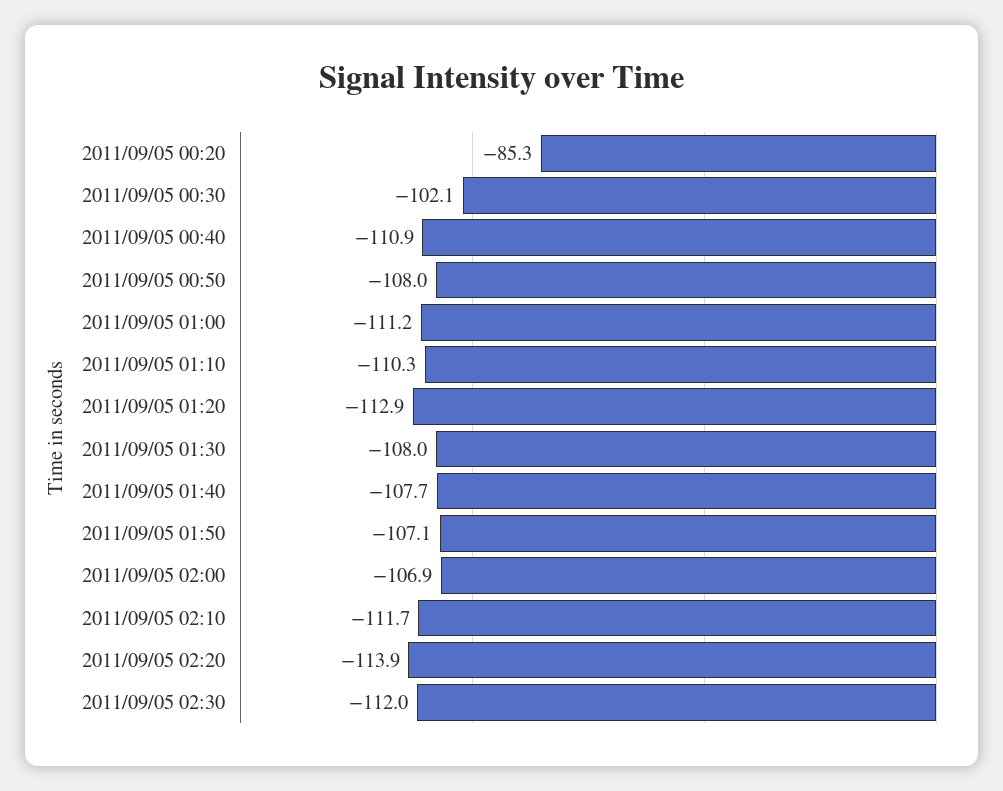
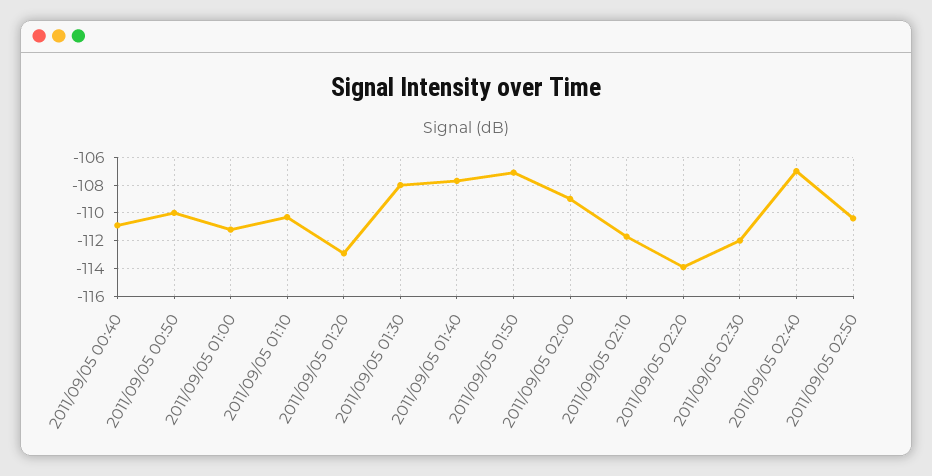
2011/09/05 00:20: -85.3 -> none
2011/09/05 00:30: -102.1 -> none
2011/09/05 00:50: -108 -> -110
2011/09/05 02:00: -106.9 -> -109
2011/09/05 02:40: none -> -107
2011/09/05 02:50: none -> -110.5

